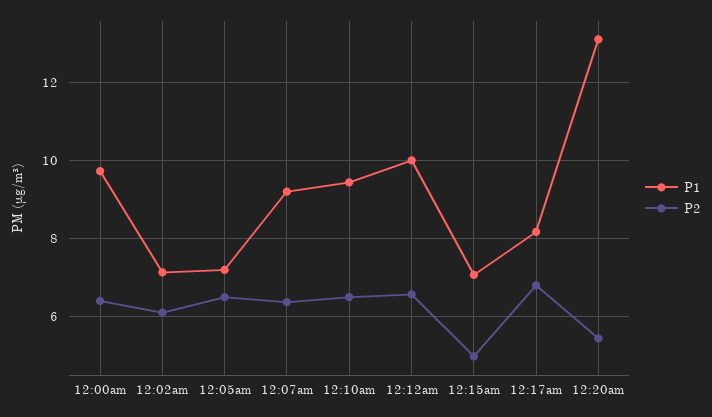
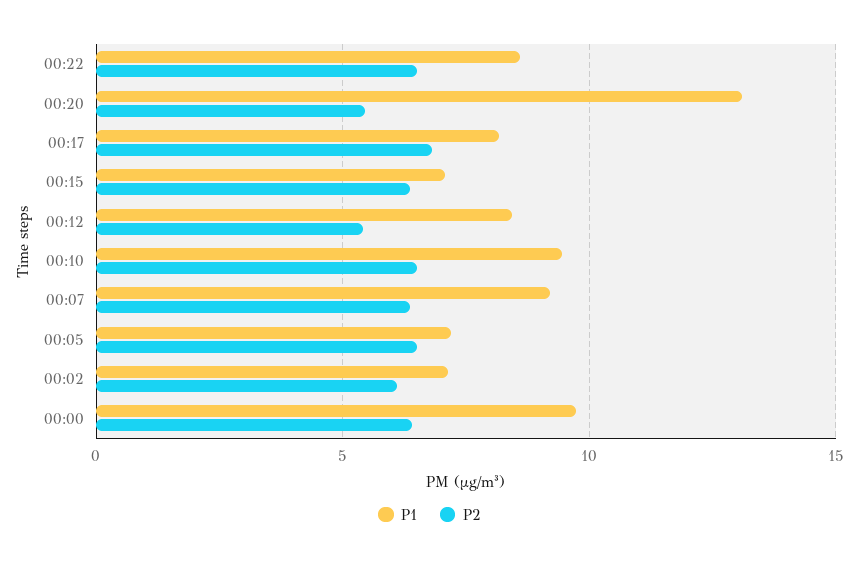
P1, 12:12am: 10 -> 8.5
P2, 12:12am: 6.6 -> 5.5
P2, 12:15am: 5 -> 6.5
P1, 00:22: none -> 8.5
P2, 00:22: none -> 6.5

